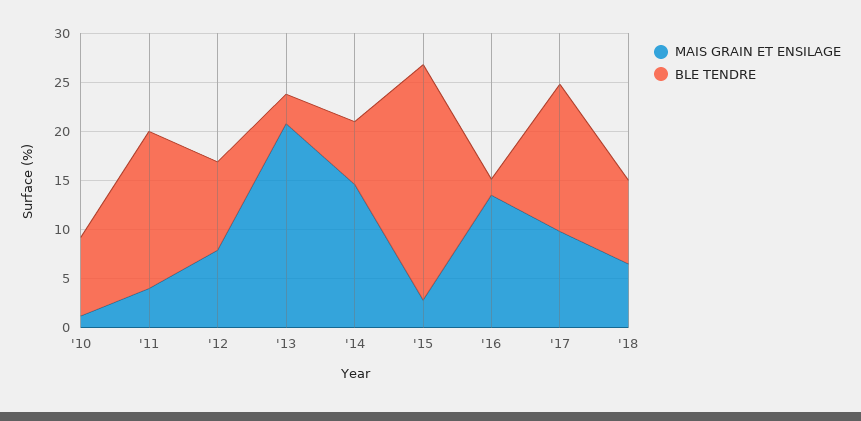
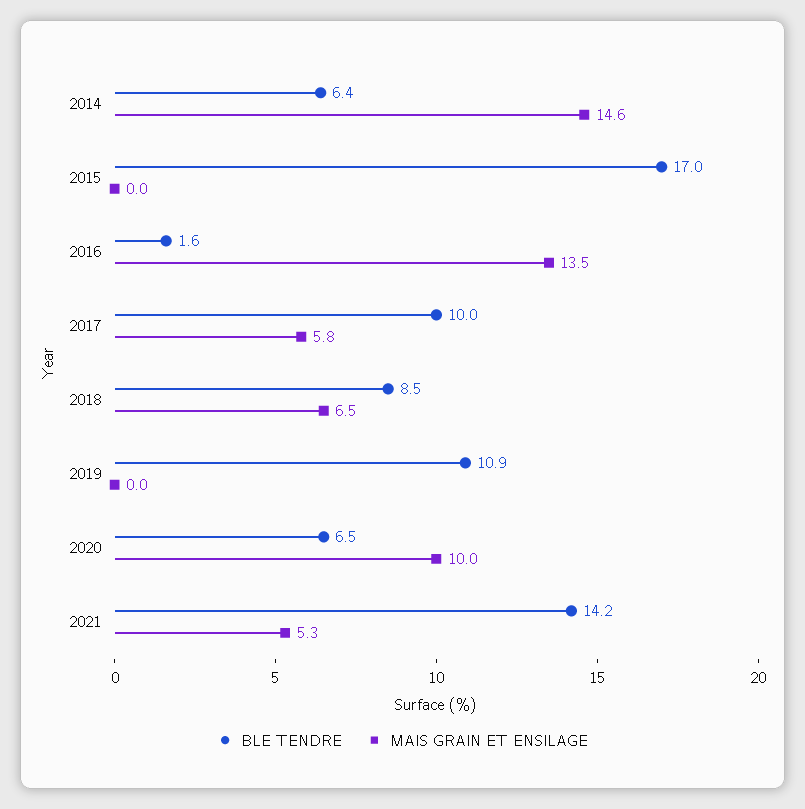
MAIS GRAIN ET ENSILAGE, '10: 1 -> none
BLE TENDRE, '10: 8 -> none
MAIS GRAIN ET ENSILAGE, '11: 4 -> none
BLE TENDRE, '11: 16 -> none
MAIS GRAIN ET ENSILAGE, '12: 8 -> none
BLE TENDRE, '12: 9 -> none
MAIS GRAIN ET ENSILAGE, '13: 21 -> none
BLE TENDRE, '13: 3 -> none
MAIS GRAIN ET ENSILAGE, '15: 3 -> 0
BLE TENDRE, '15: 24 -> 17
MAIS GRAIN ET ENSILAGE, '17: 10 -> 5.8
BLE TENDRE, '17: 15 -> 10
BLE TENDRE, 2019: none -> 10.9
MAIS GRAIN ET ENSILAGE, 2019: none -> 0
BLE TENDRE, 2020: none -> 6.5
MAIS GRAIN ET ENSILAGE, 2020: none -> 10
BLE TENDRE, 2021: none -> 14.2
MAIS GRAIN ET ENSILAGE, 2021: none -> 5.3

